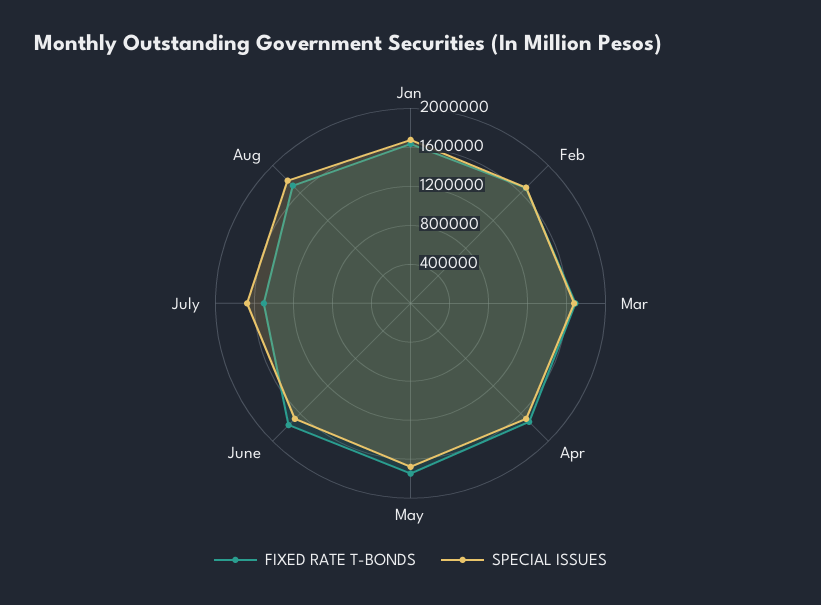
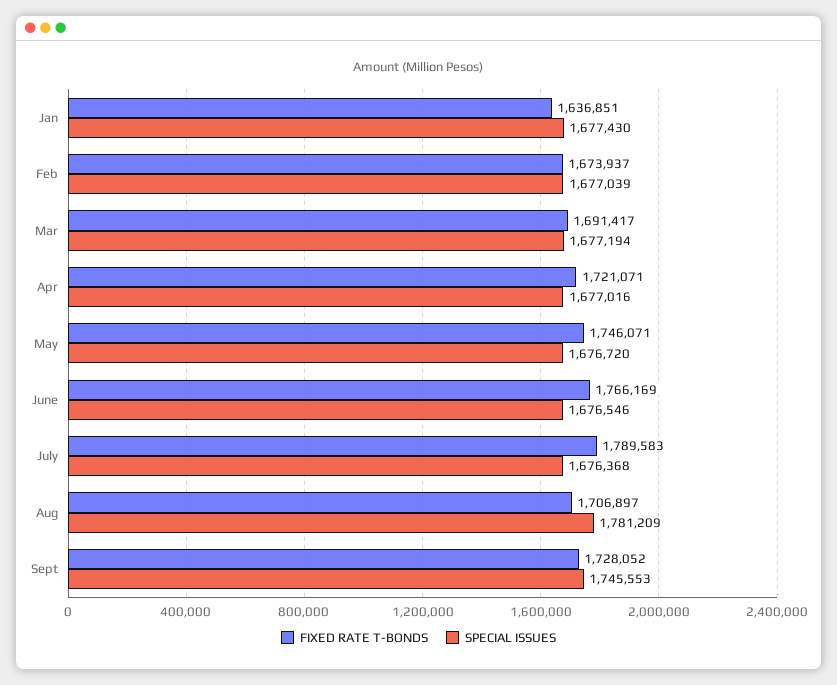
FIXED RATE T-BONDS, July: 1500000 -> 1789583
FIXED RATE T-BONDS, Sept: none -> 1728052
SPECIAL ISSUES, Sept: none -> 1745553

